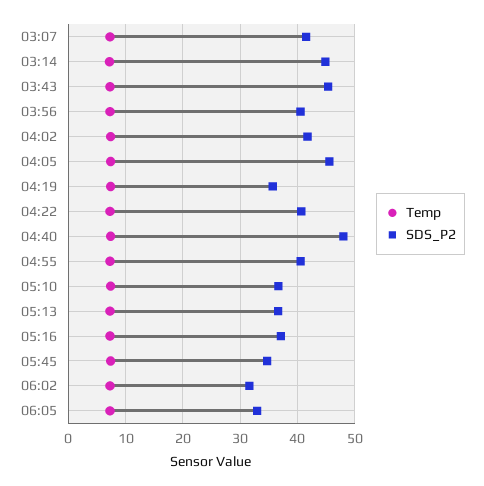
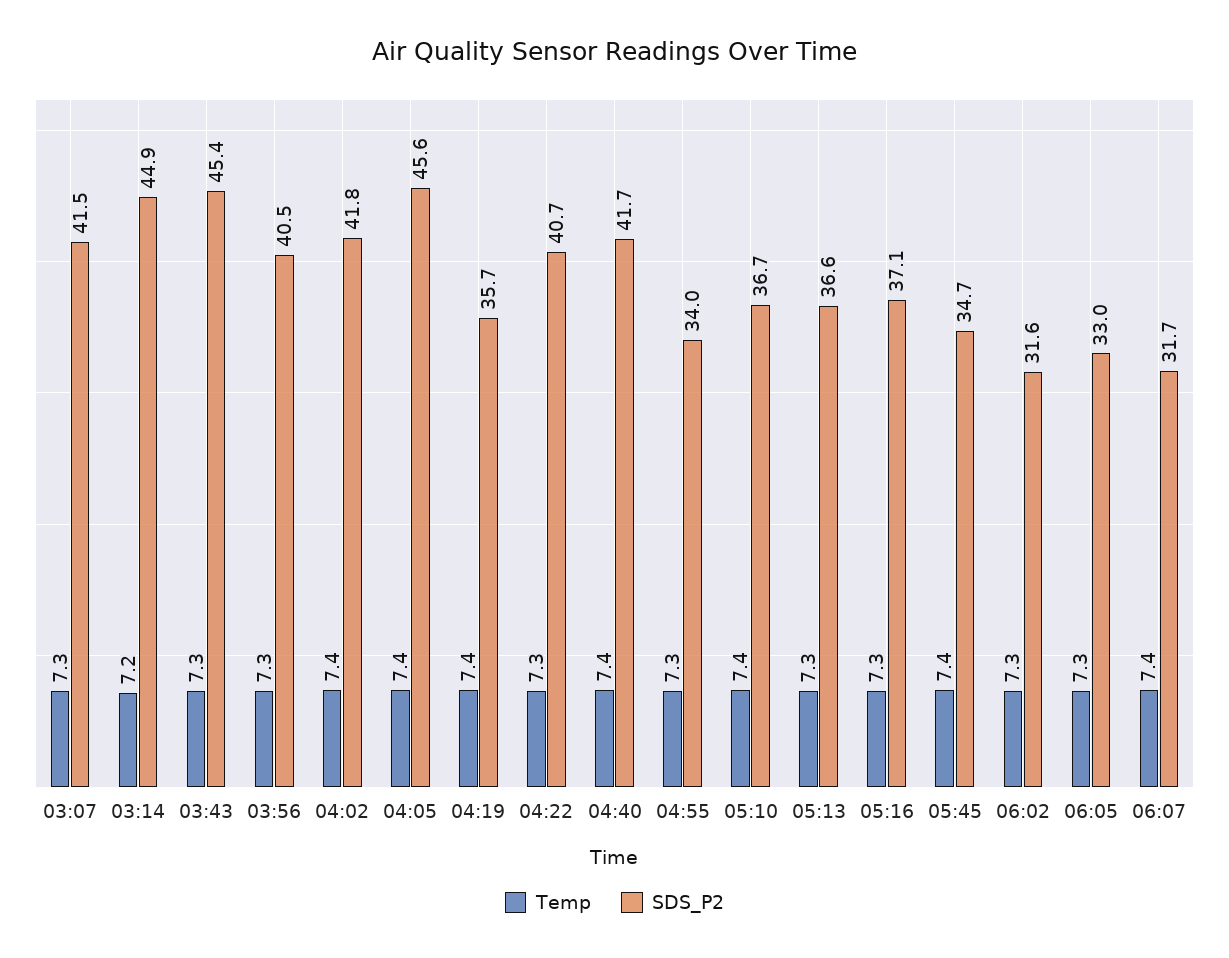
SDS_P2, 04:40: 48 -> 41.7
SDS_P2, 04:55: 40 -> 34
Temp, 06:07: none -> 7.4
SDS_P2, 06:07: none -> 31.7

